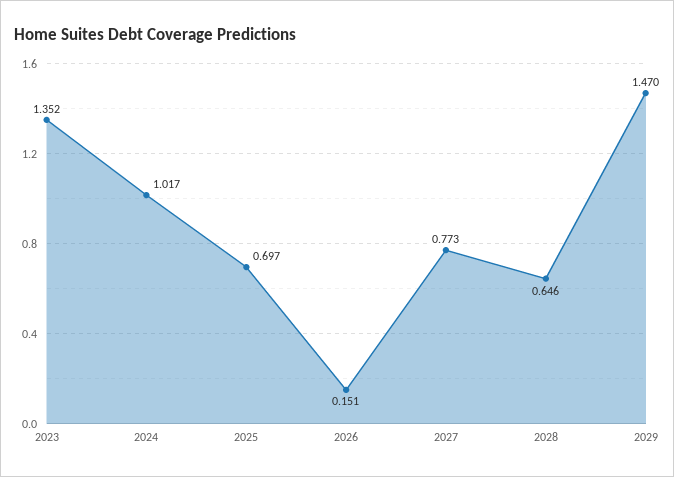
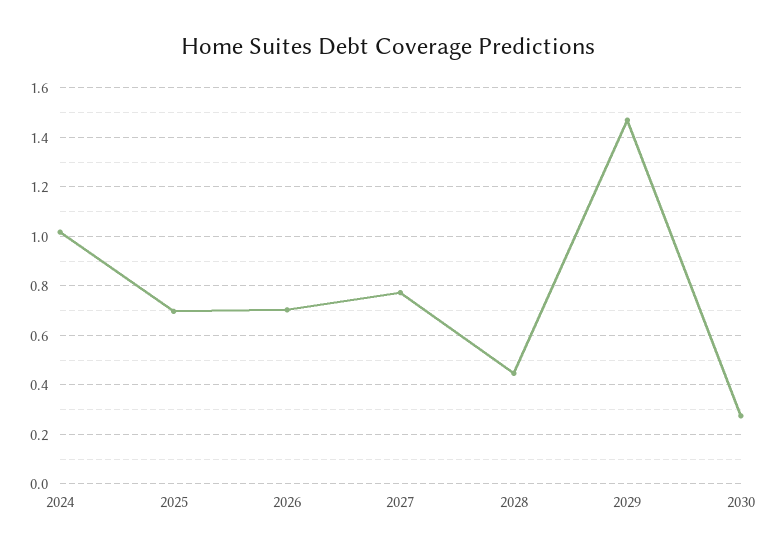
2023: 1.352 -> none
2026: 0.151 -> 0.7
2028: 0.646 -> 0.45
2030: none -> 0.275

